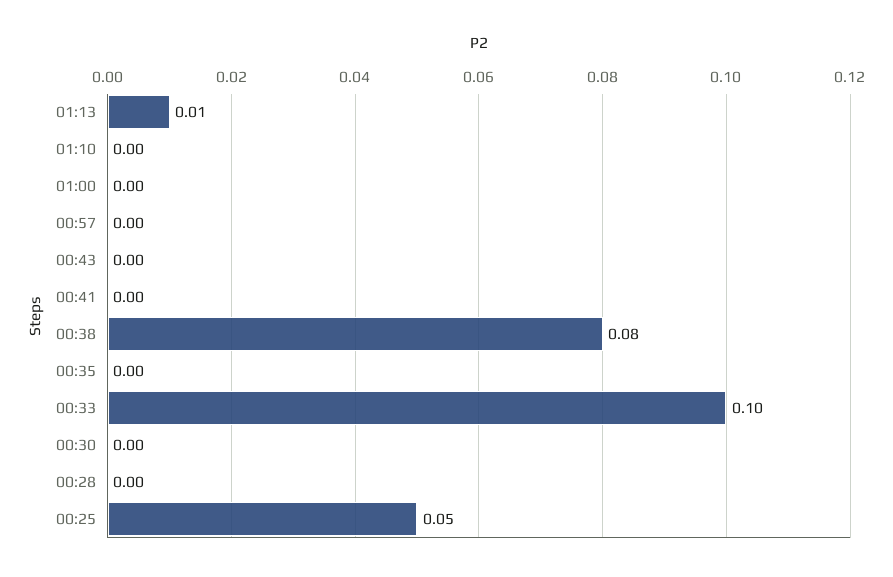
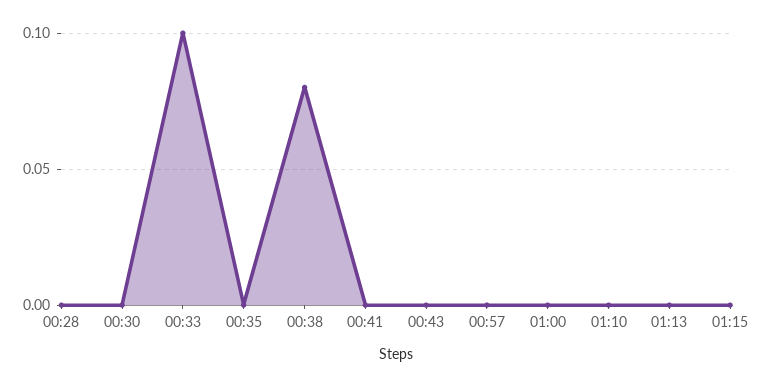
01:13: 0.01 -> 0
00:25: 0.05 -> none
01:15: none -> 0

